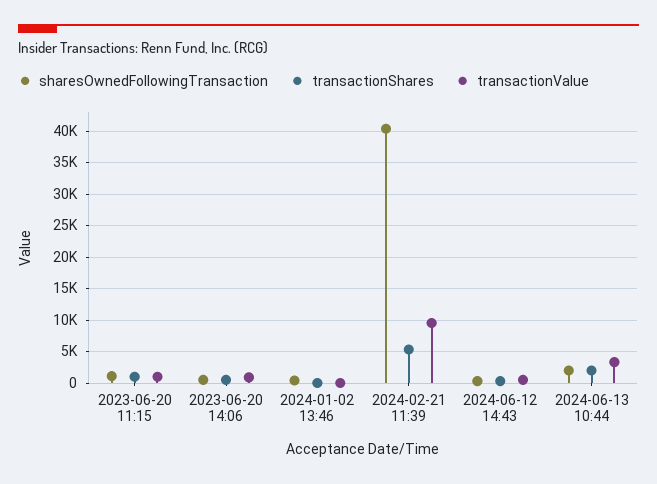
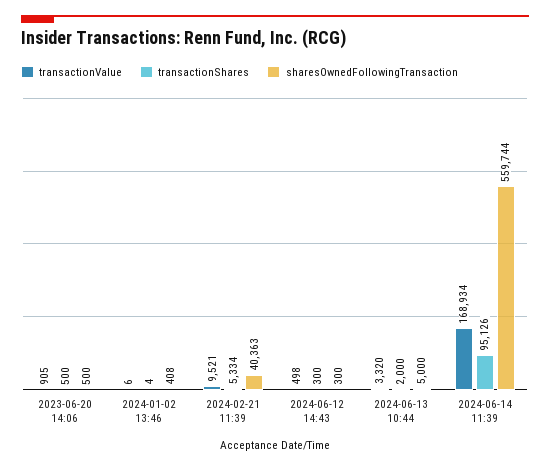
sharesOwnedFollowingTransaction, 2023-06-20 11:15: 1000 -> none
transactionShares, 2023-06-20 11:15: 1000 -> none
transactionValue, 2023-06-20 11:15: 1000 -> none
sharesOwnedFollowingTransaction, 2024-06-13 10:44: 2000 -> 5000
transactionValue, 2024-06-14 11:39: none -> 168934
transactionShares, 2024-06-14 11:39: none -> 95126
sharesOwnedFollowingTransaction, 2024-06-14 11:39: none -> 559744

